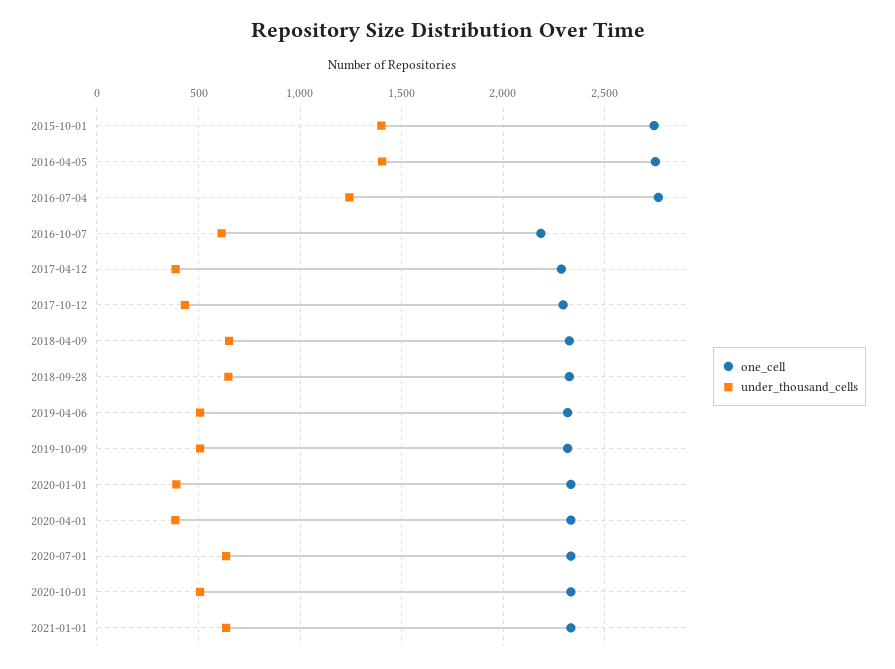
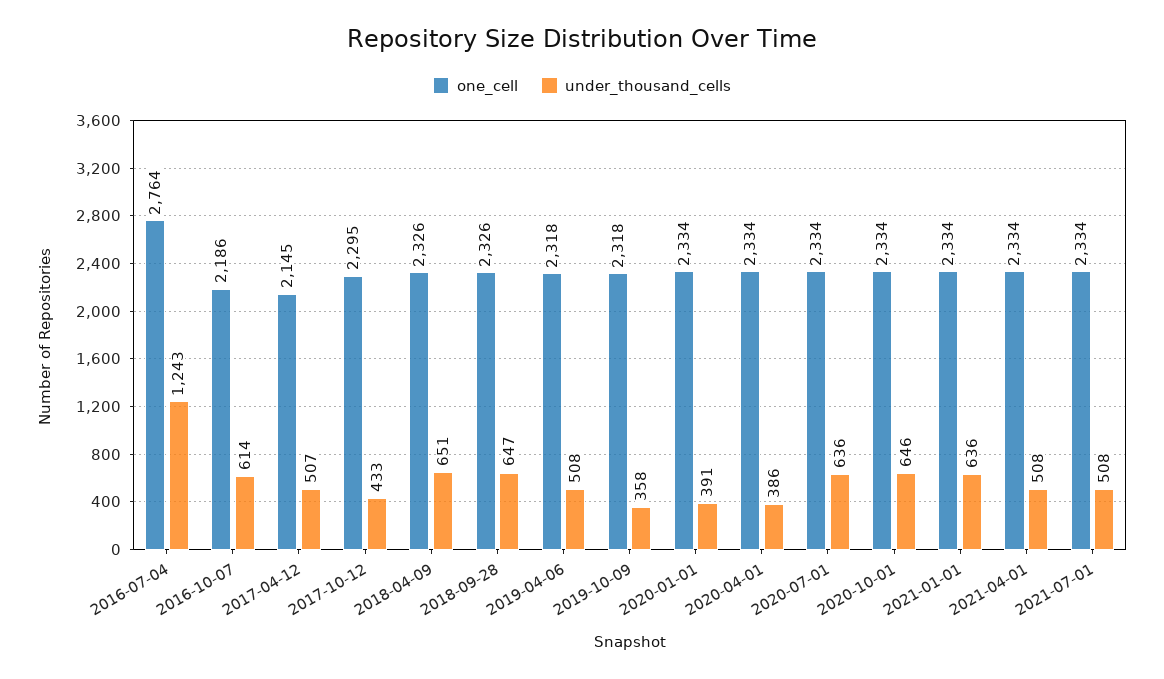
one_cell, 2015-10-01: 2750 -> none
under_thousand_cells, 2015-10-01: 1400 -> none
one_cell, 2016-04-05: 2750 -> none
under_thousand_cells, 2016-04-05: 1400 -> none
one_cell, 2017-04-12: 2300 -> 2145
under_thousand_cells, 2017-04-12: 400 -> 507
under_thousand_cells, 2019-10-09: 500 -> 358
under_thousand_cells, 2020-10-01: 500 -> 646
one_cell, 2021-04-01: none -> 2334
under_thousand_cells, 2021-04-01: none -> 508
one_cell, 2021-07-01: none -> 2334
under_thousand_cells, 2021-07-01: none -> 508

